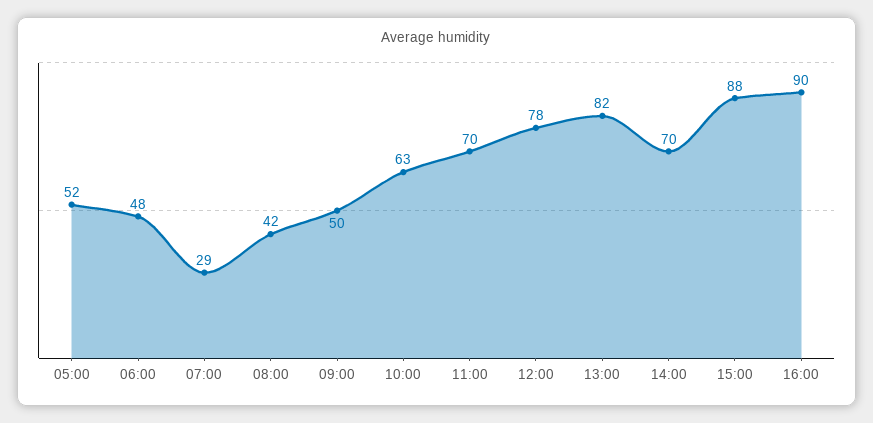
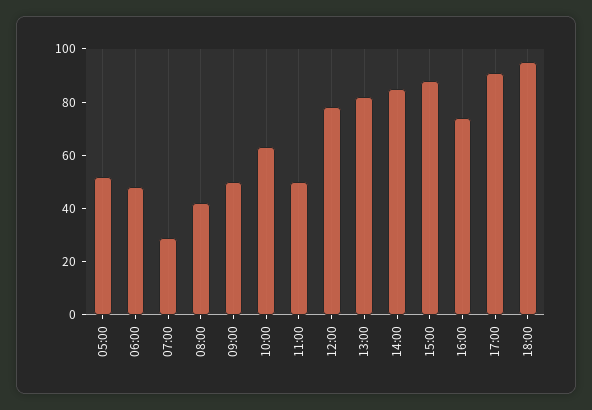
11:00: 70 -> 50
14:00: 70 -> 85
16:00: 90 -> 75
17:00: none -> 90
18:00: none -> 95

